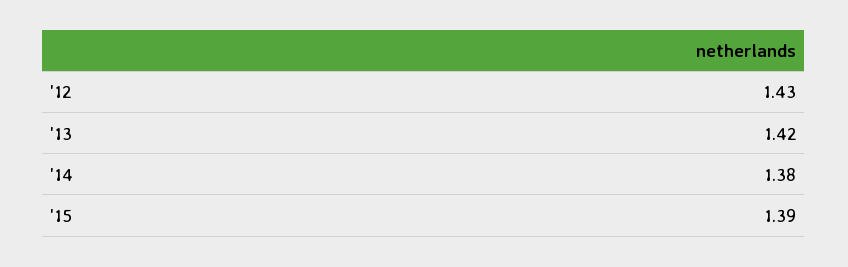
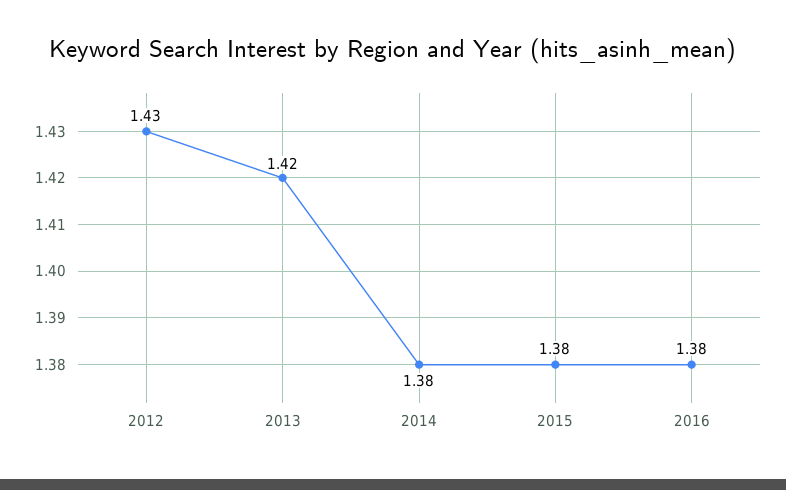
'15: 1.39 -> 1.38
2016: none -> 1.38

